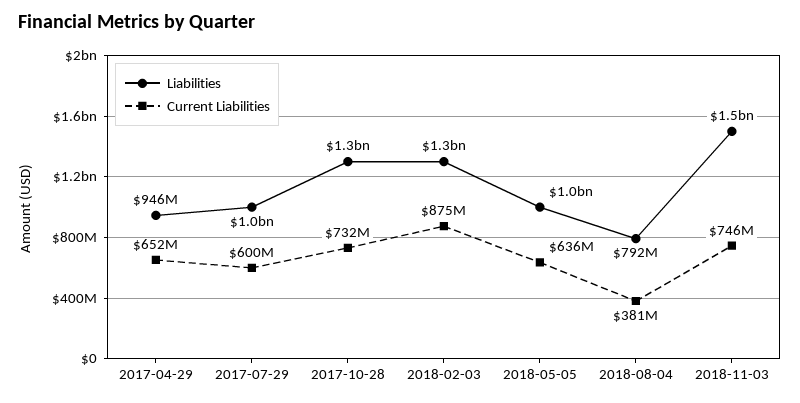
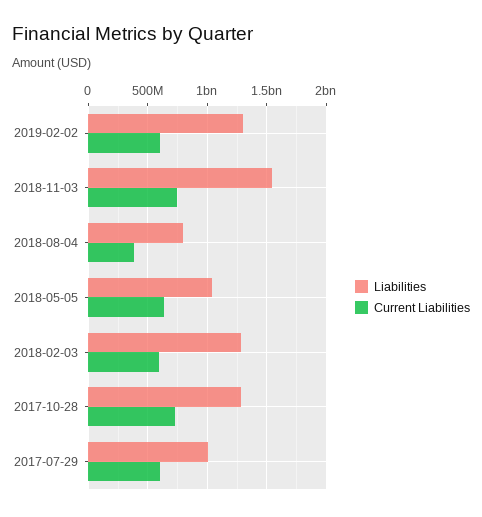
Liabilities, 2017-04-29: 946000000 -> none
Current Liabilities, 2017-04-29: 652000000 -> none
Current Liabilities, 2018-02-03: 875000000 -> 600000000
Liabilities, 2019-02-02: none -> 1300000000
Current Liabilities, 2019-02-02: none -> 600000000

